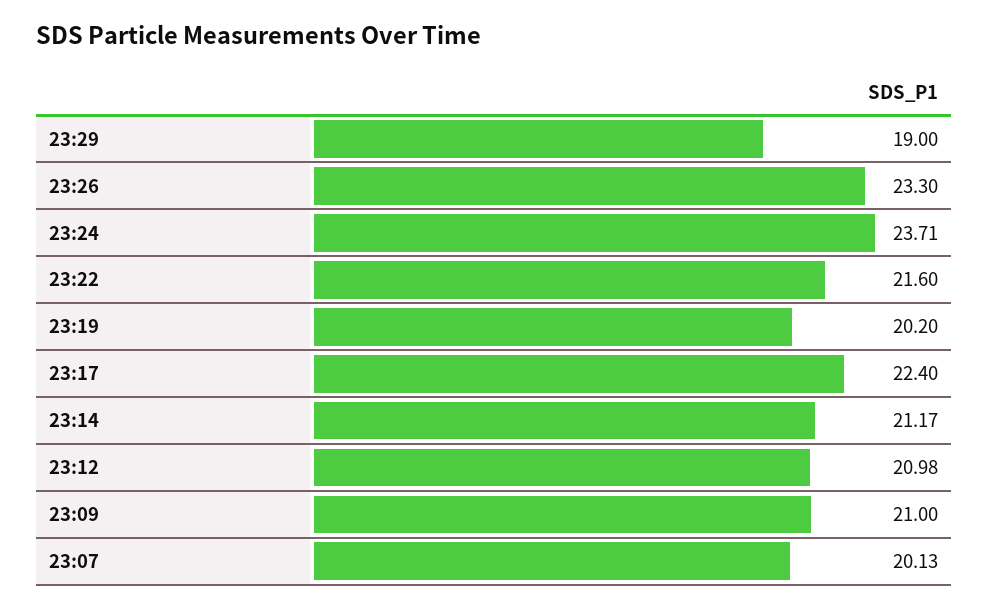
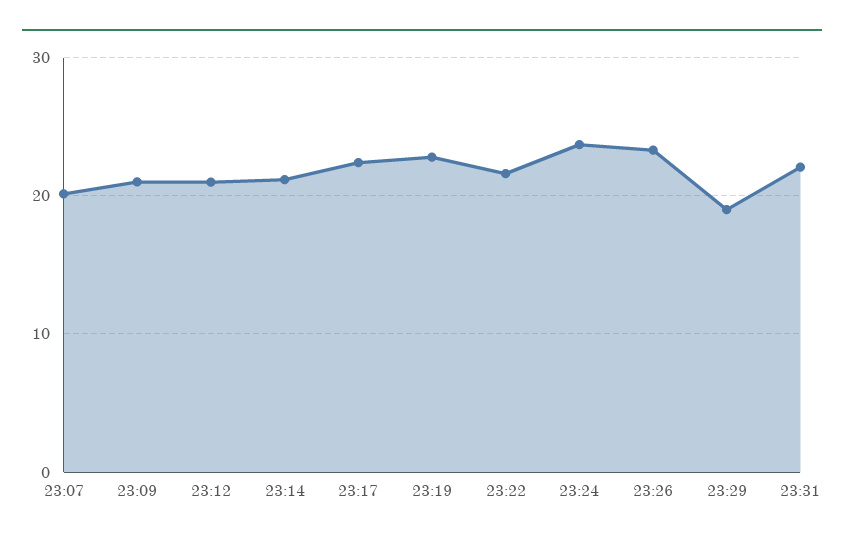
23:19: 20.2 -> 23
23:31: none -> 22

